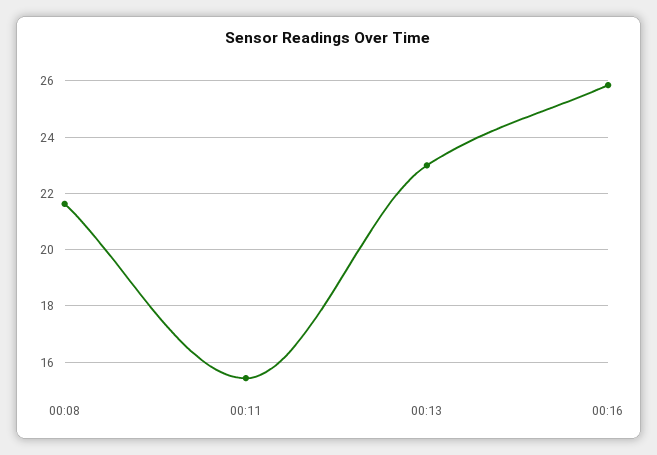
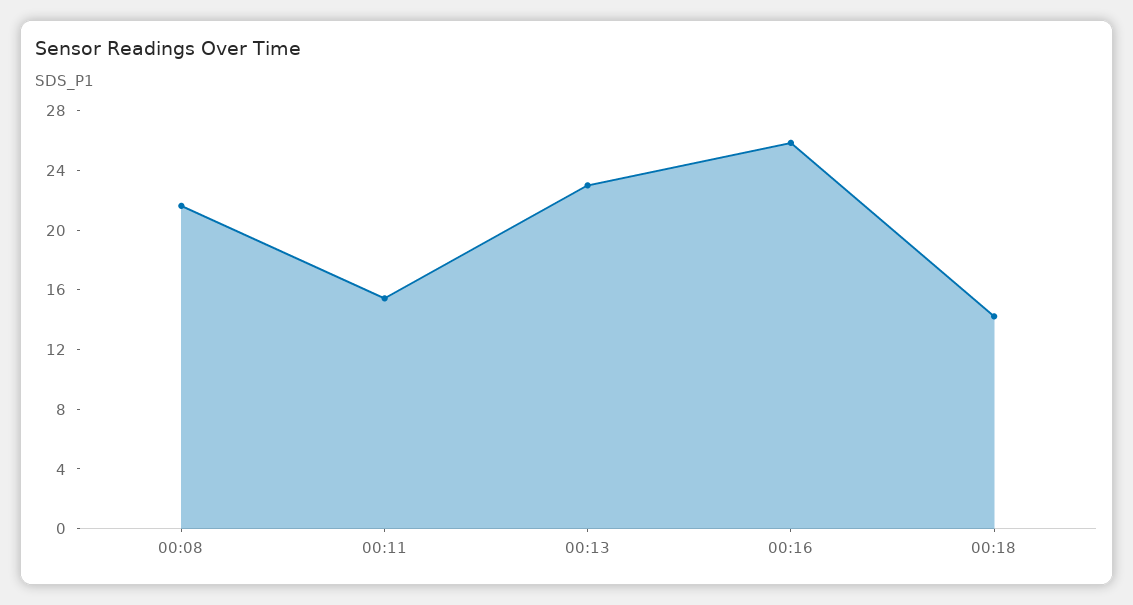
00:18: none -> 14

